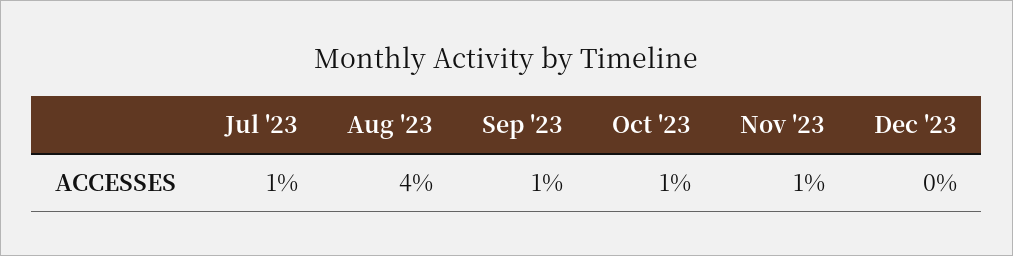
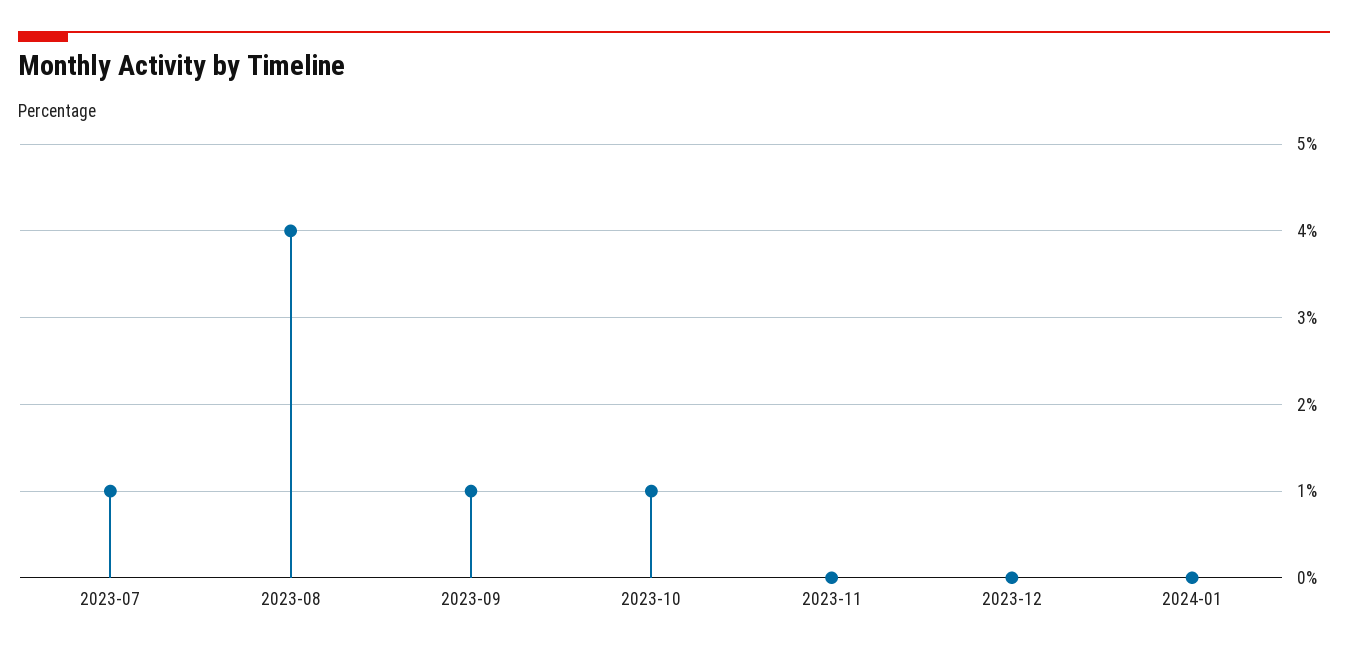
Nov '23: 1 -> 0
2024-01: none -> 0

